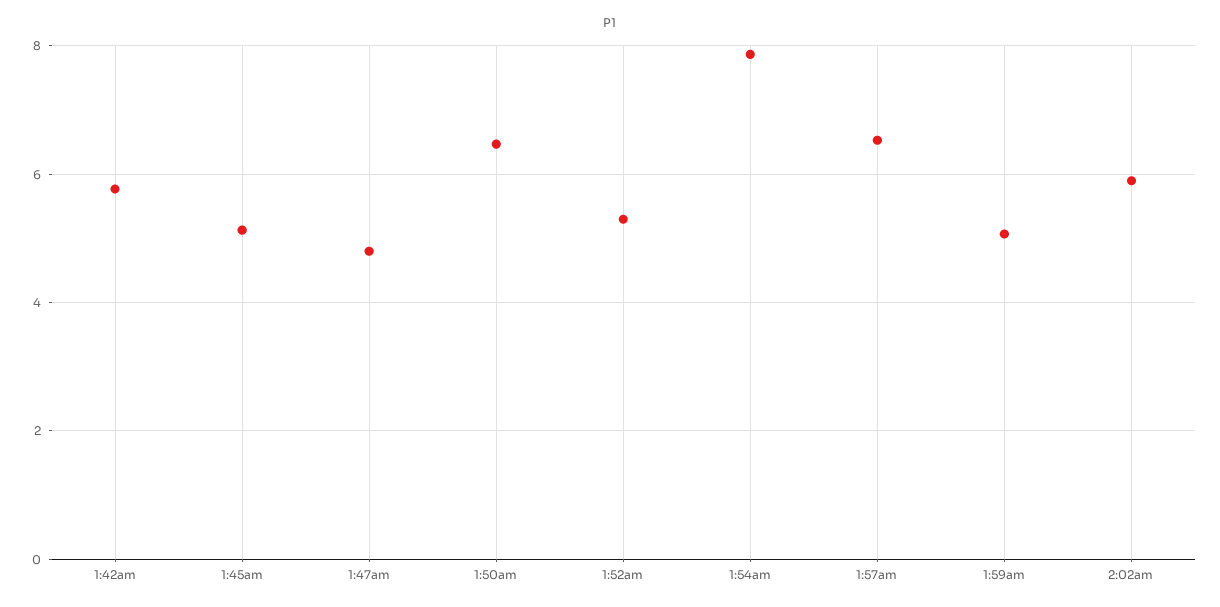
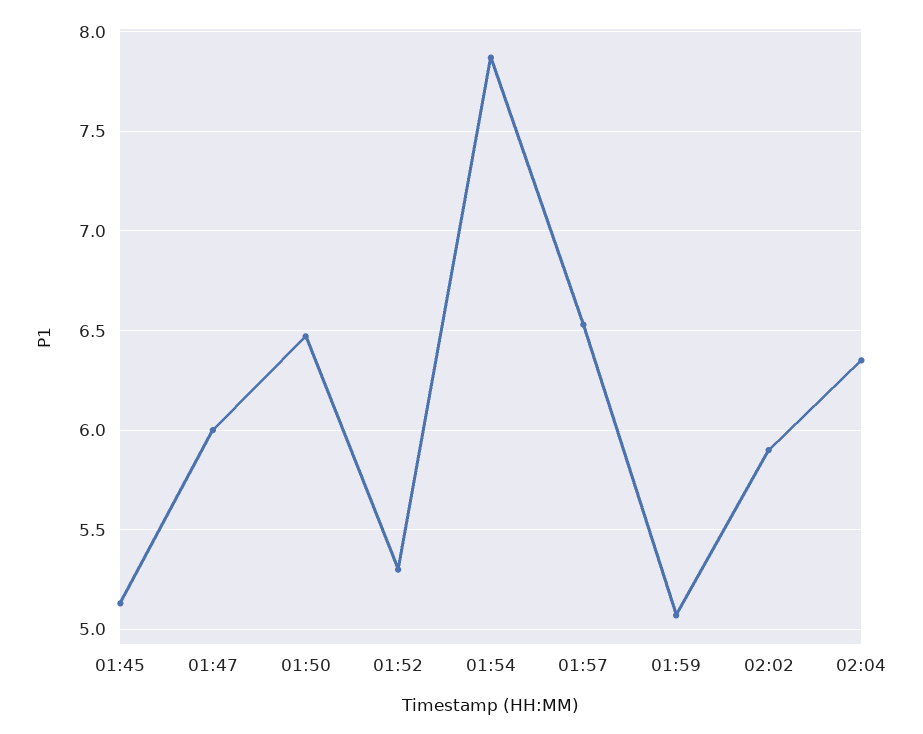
1:42am: 5.8 -> none
1:47am: 4.8 -> 6
02:04: none -> 6.35

